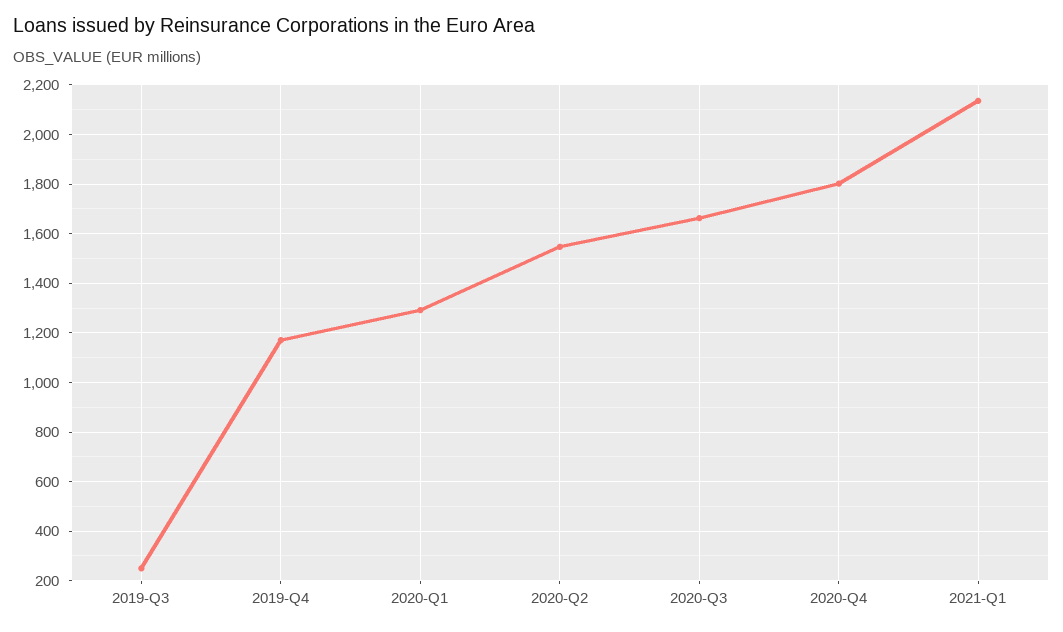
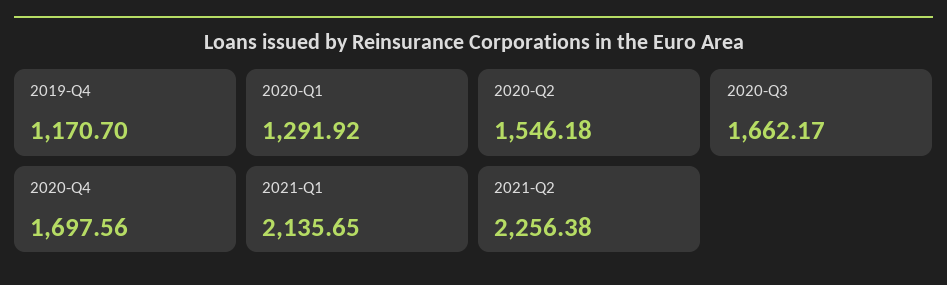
2019-Q3: 250 -> none
2020-Q4: 1800 -> 1697.56
2021-Q2: none -> 2256.38

